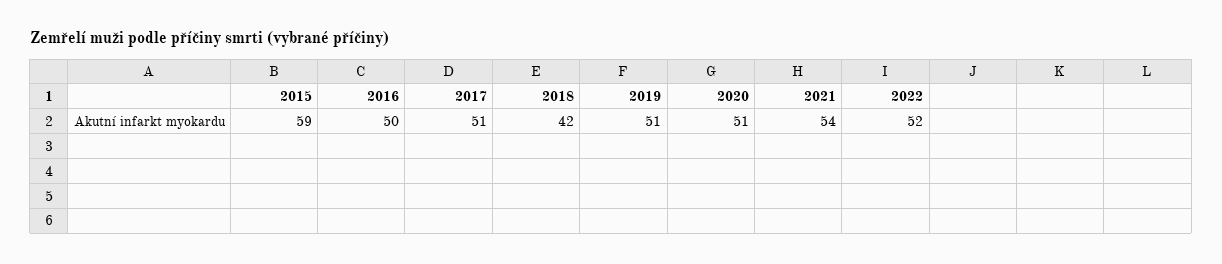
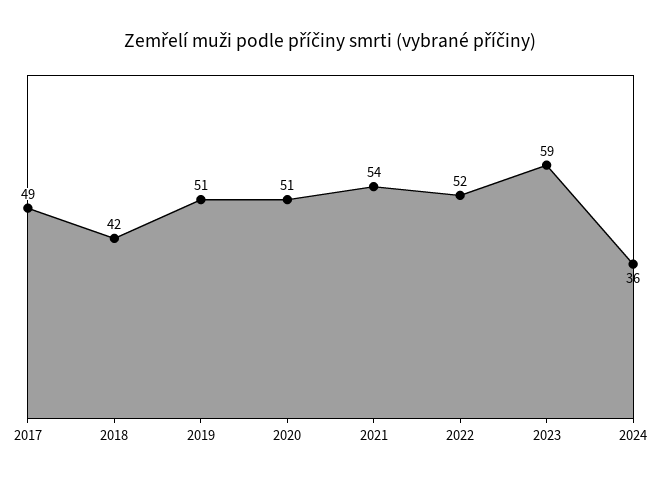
2015: 59 -> none
2016: 50 -> none
2017: 51 -> 49
2023: none -> 59
2024: none -> 36

